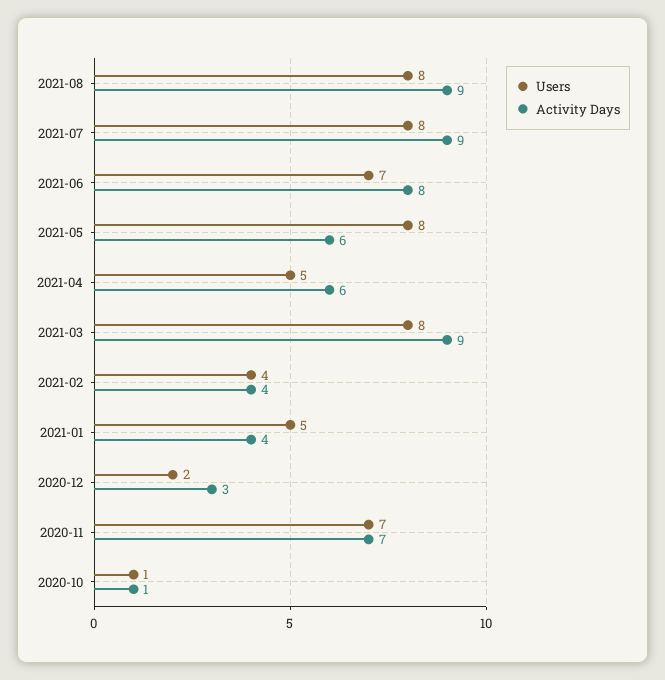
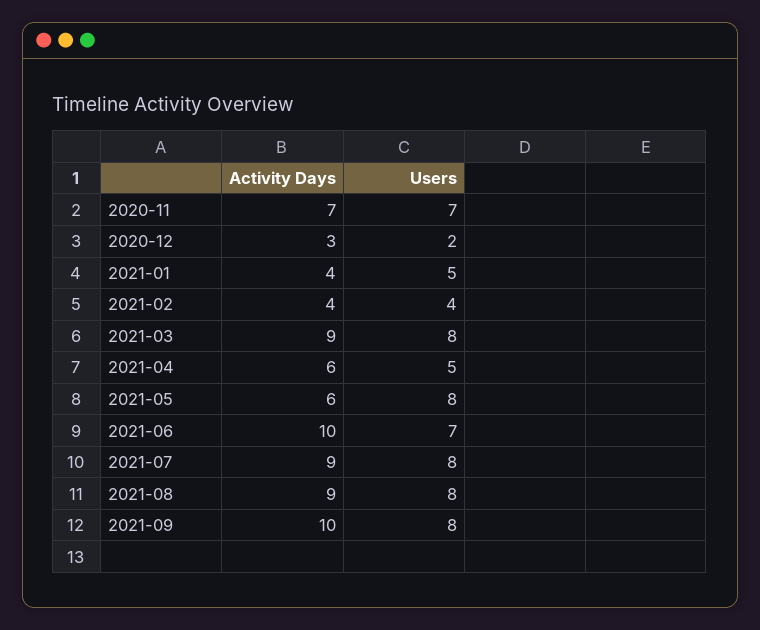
Activity Days, 2021-06: 8 -> 10
Users, 2020-10: 1 -> none
Activity Days, 2020-10: 1 -> none
Activity Days, 2021-09: none -> 10
Users, 2021-09: none -> 8

